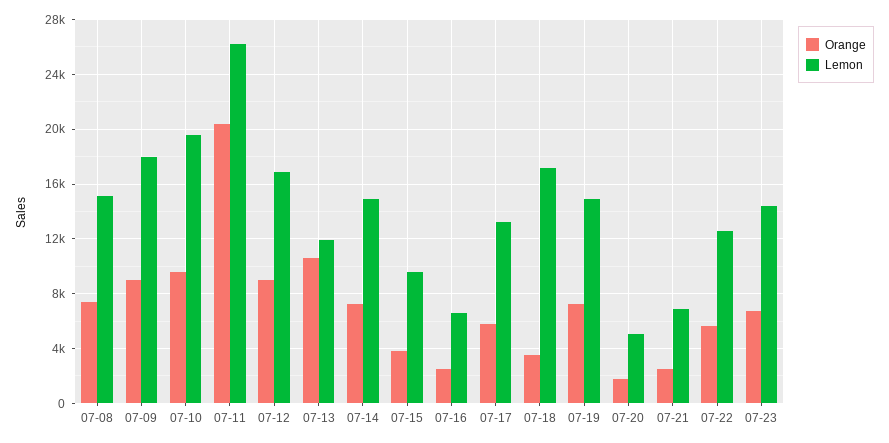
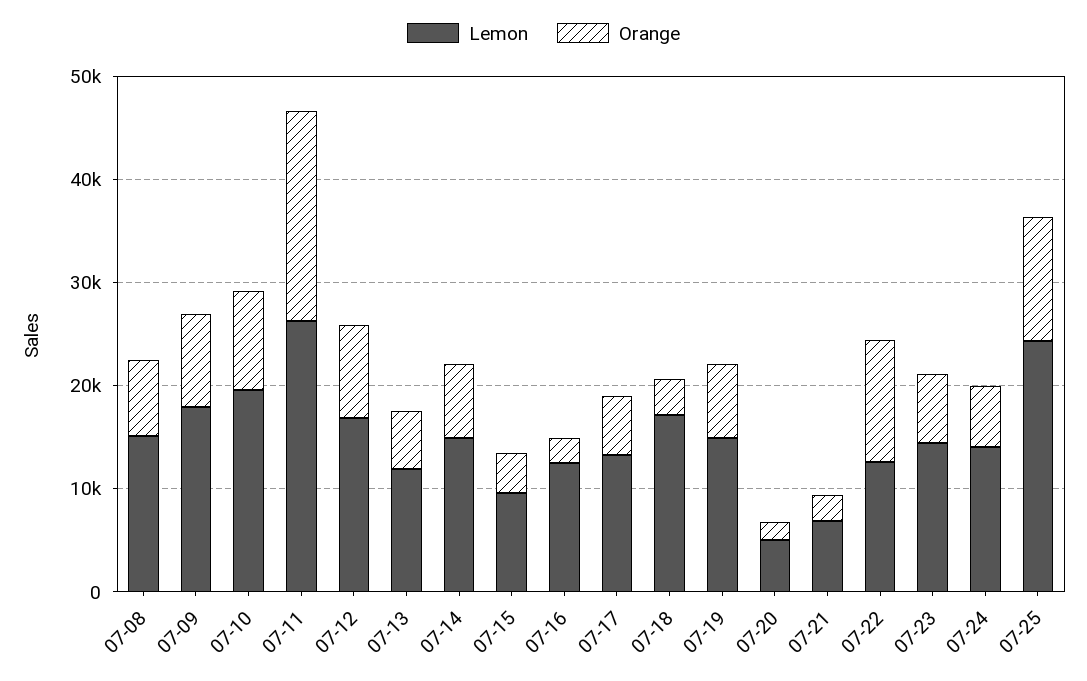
Orange, 07-13: 10500 -> 6000
Lemon, 07-16: 6500 -> 12000
Orange, 07-22: 5500 -> 12000
Lemon, 07-24: none -> 14000
Orange, 07-24: none -> 6000
Lemon, 07-25: none -> 24000
Orange, 07-25: none -> 12000

